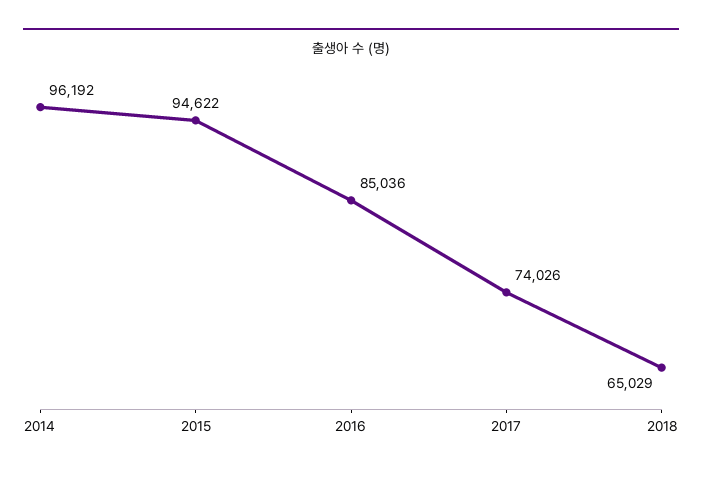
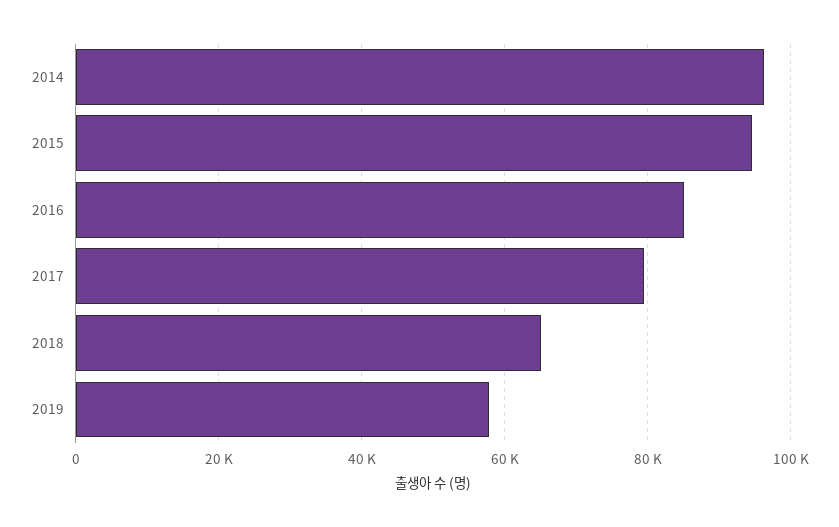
2017: 74026 -> 80000
2019: none -> 58000

